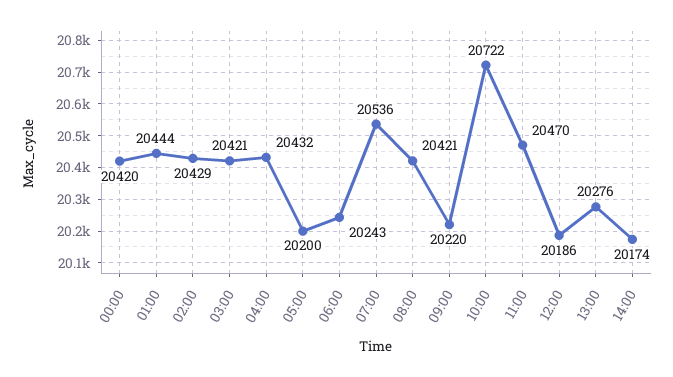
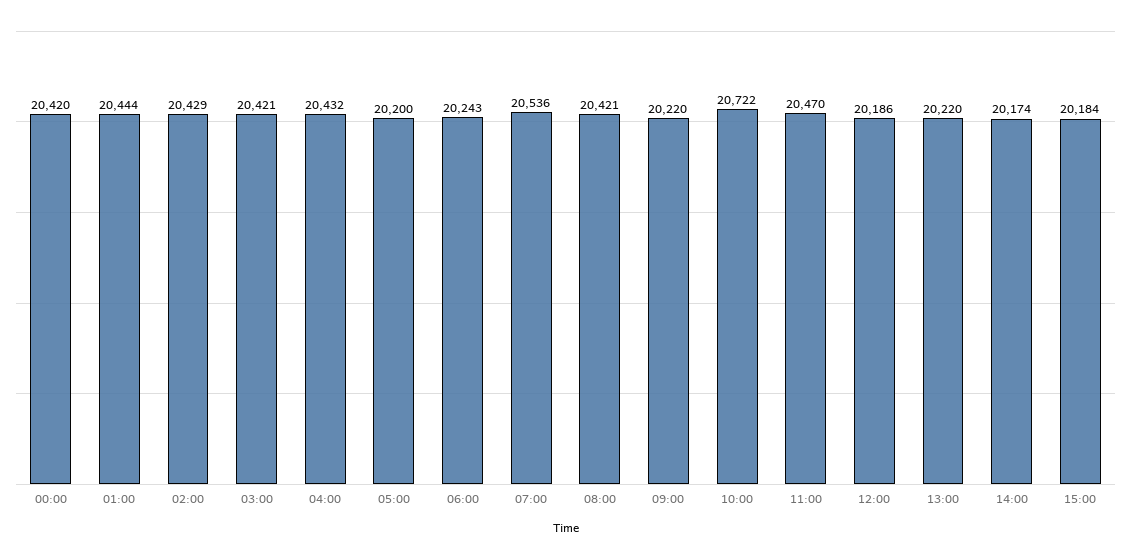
13:00: 20276 -> 20220
15:00: none -> 20184

